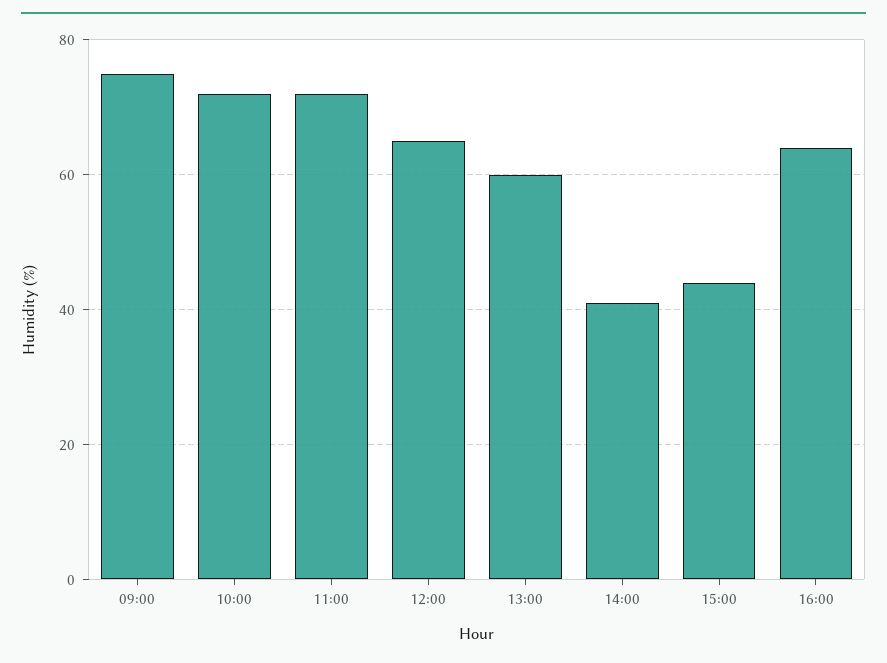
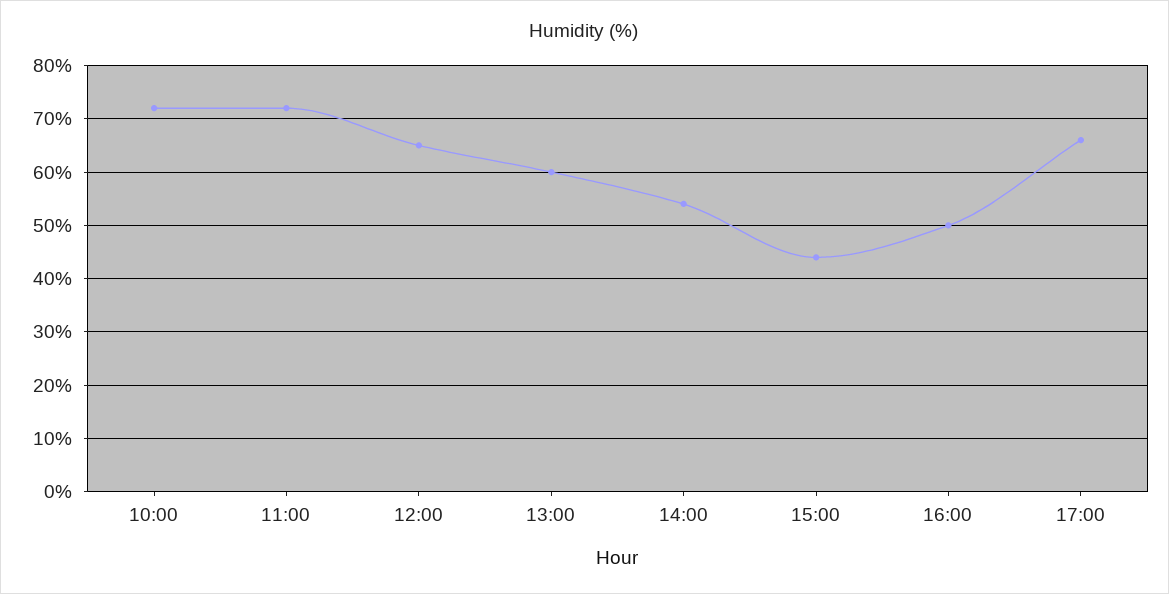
09:00: 75 -> none
14:00: 40 -> 55
16:00: 65 -> 50
17:00: none -> 65

